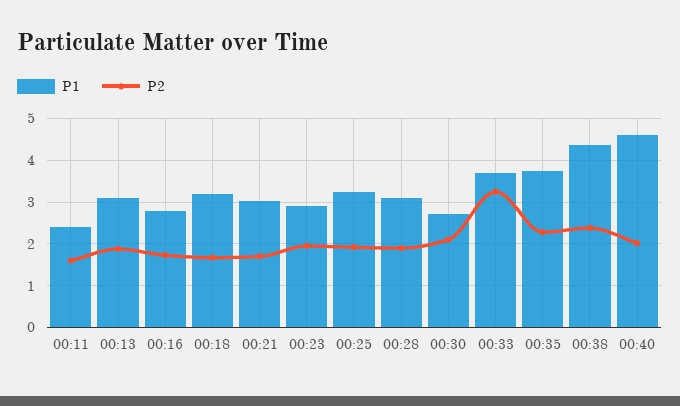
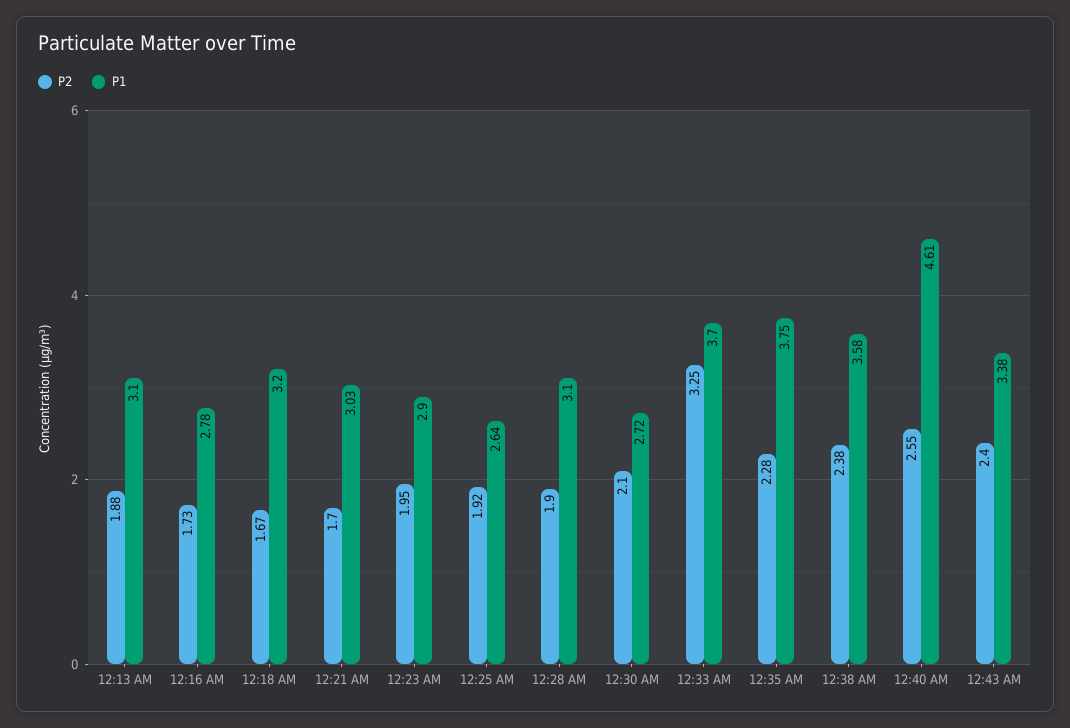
P1, 00:11: 2.4 -> none
P2, 00:11: 1.6 -> none
P1, 00:25: 3.2 -> 2.64
P1, 00:38: 4.4 -> 3.58
P2, 00:40: 2 -> 2.55
P2, 12:43 AM: none -> 2.4
P1, 12:43 AM: none -> 3.38

